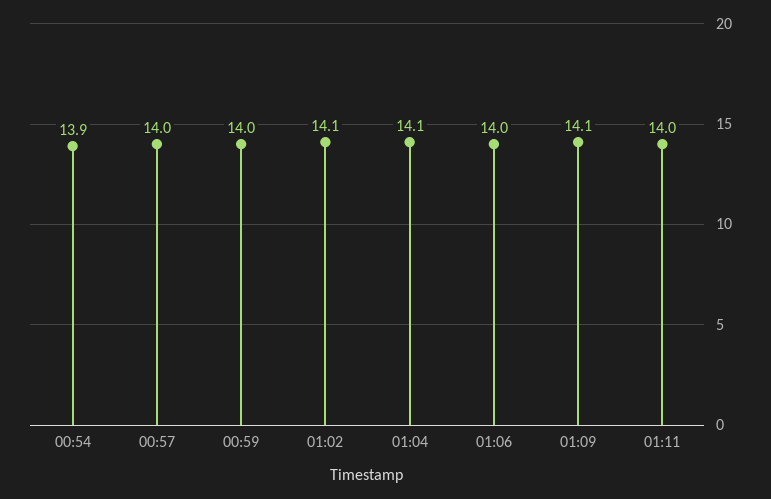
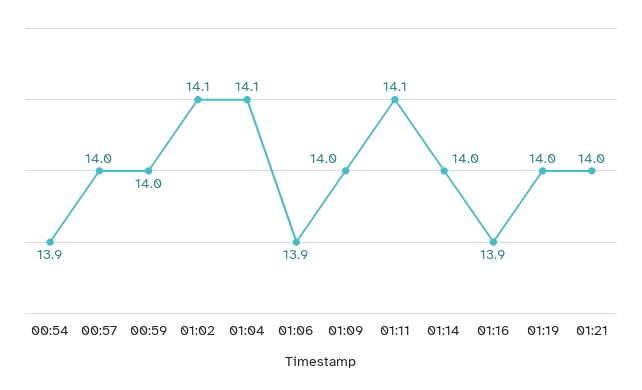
01:06: 14 -> 13.9
01:09: 14.1 -> 14
01:11: 14 -> 14.1
01:14: none -> 14
01:16: none -> 13.9
01:19: none -> 14
01:21: none -> 14

